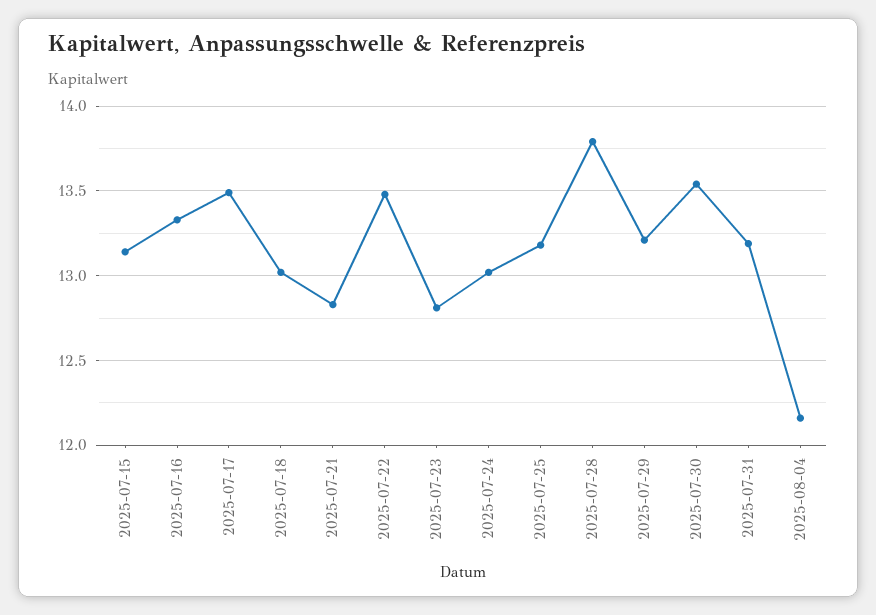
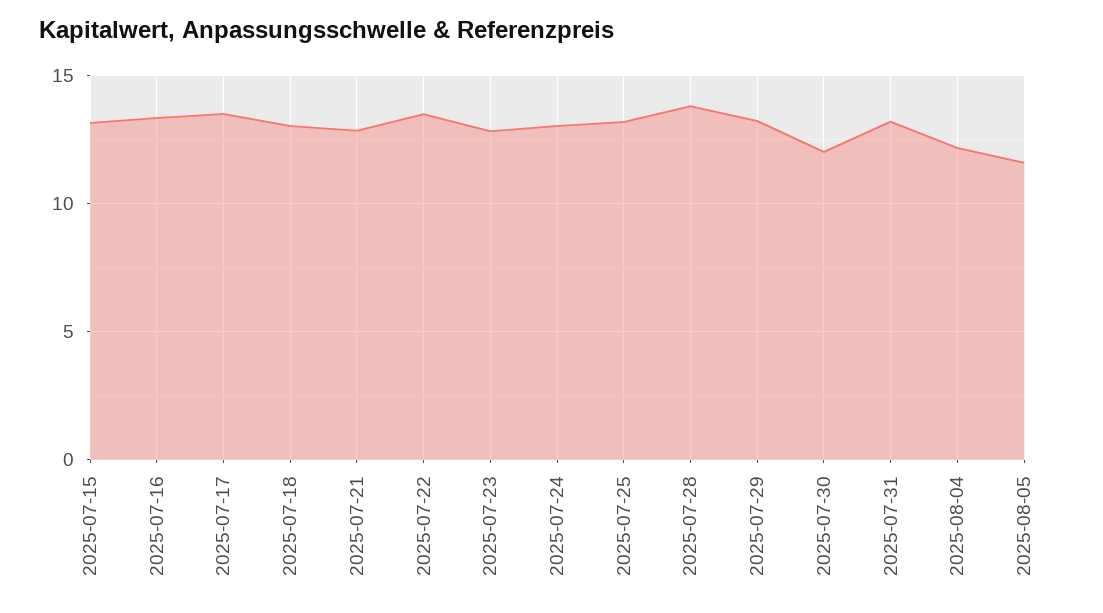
2025-07-30: 13.55 -> 12
2025-08-05: none -> 11.5

